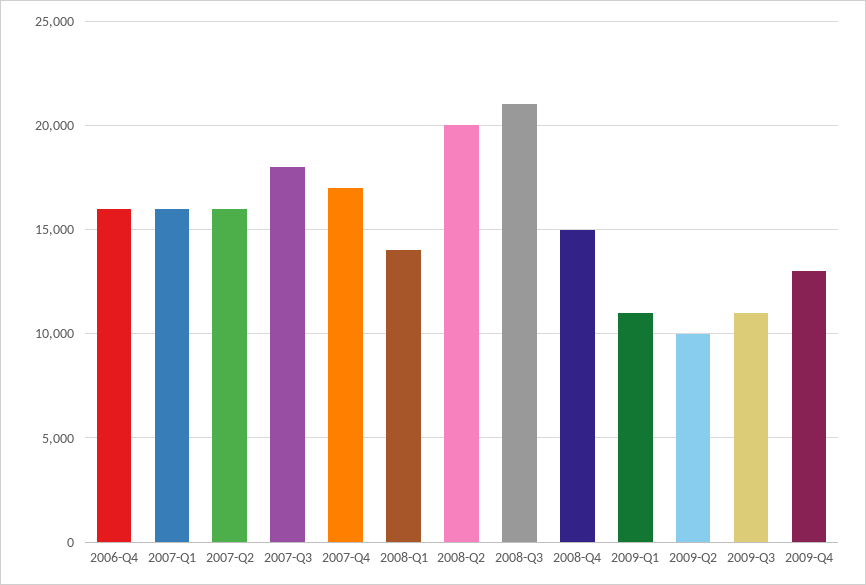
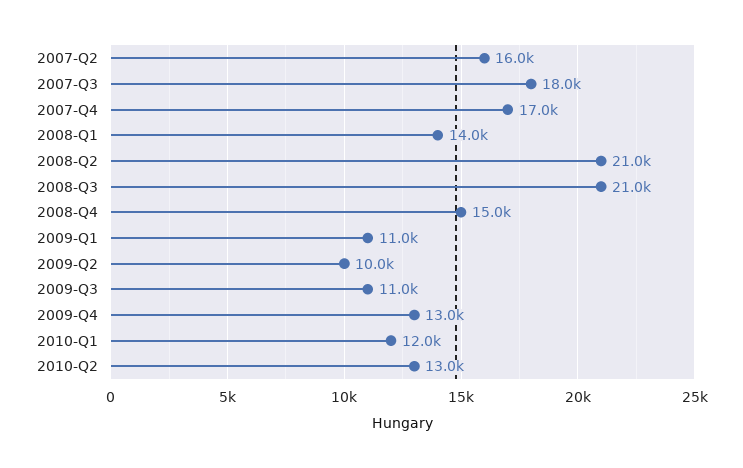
2006-Q4: 16000 -> none
2007-Q1: 16000 -> none
2008-Q2: 20000 -> 21000
2010-Q1: none -> 12000
2010-Q2: none -> 13000

